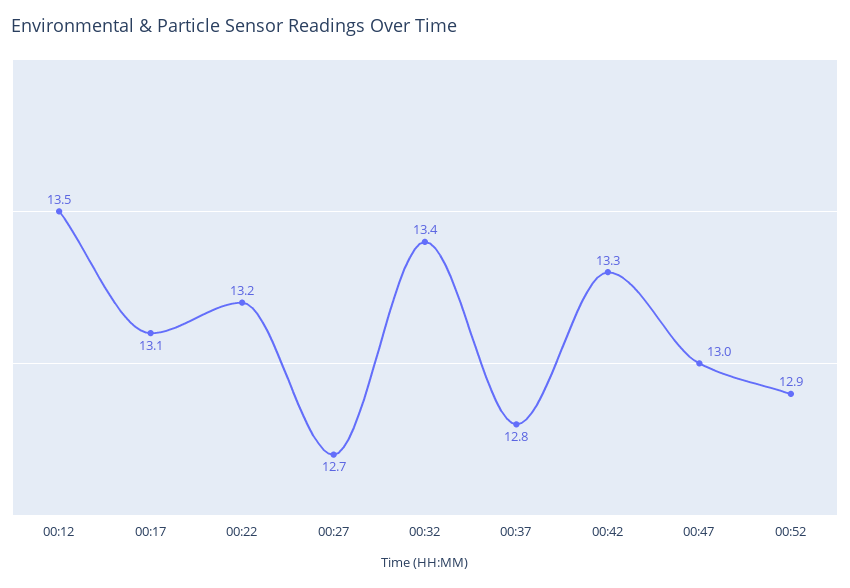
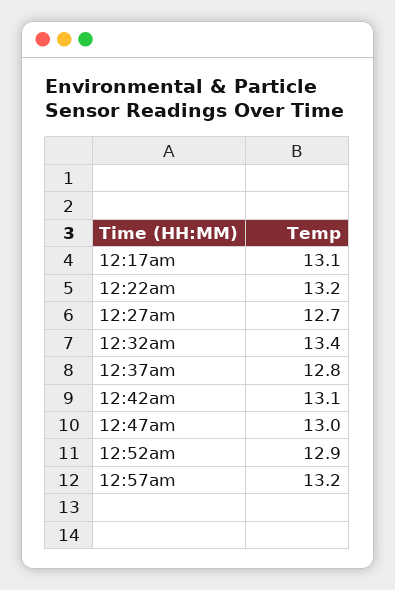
00:12: 13.5 -> none
00:42: 13.3 -> 13.1
12:57am: none -> 13.2

